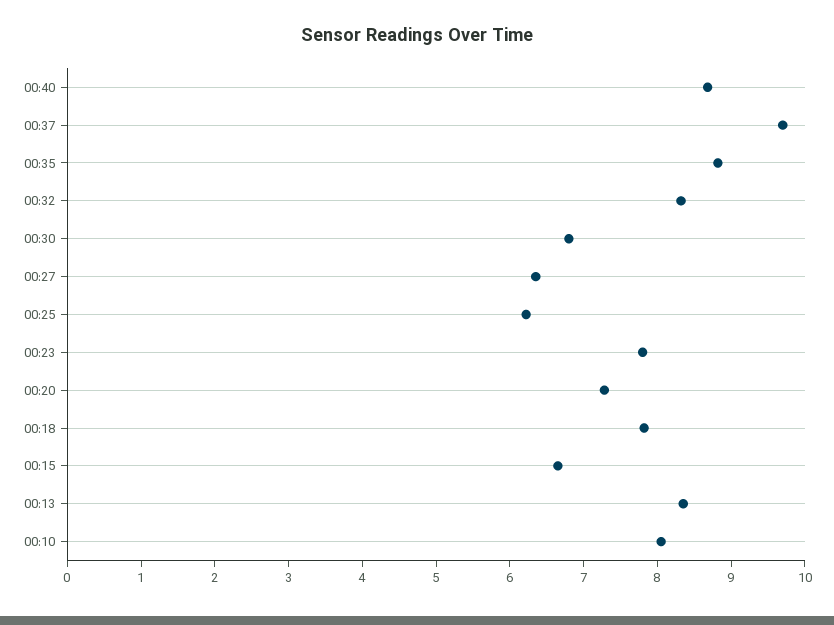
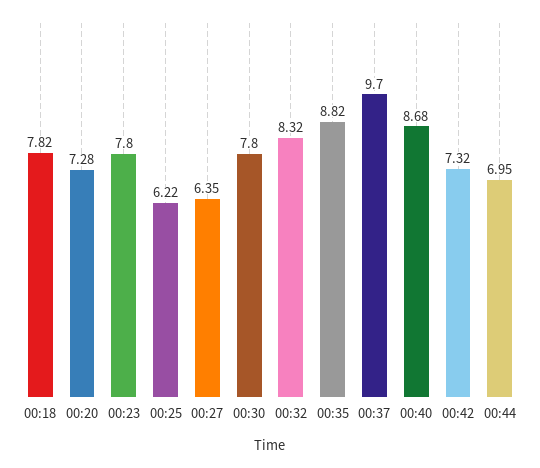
00:30: 6.8 -> 7.8
00:15: 6.6 -> none
00:13: 8.4 -> none
00:10: 8 -> none
00:42: none -> 7.32
00:44: none -> 6.95

